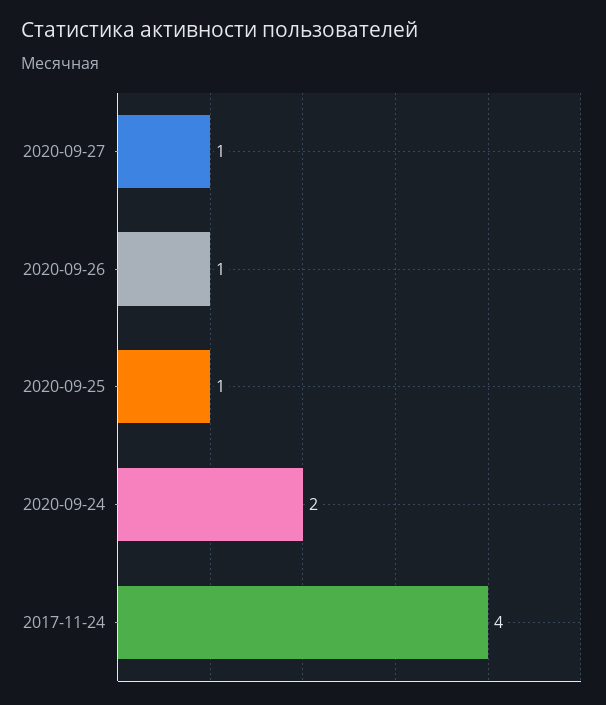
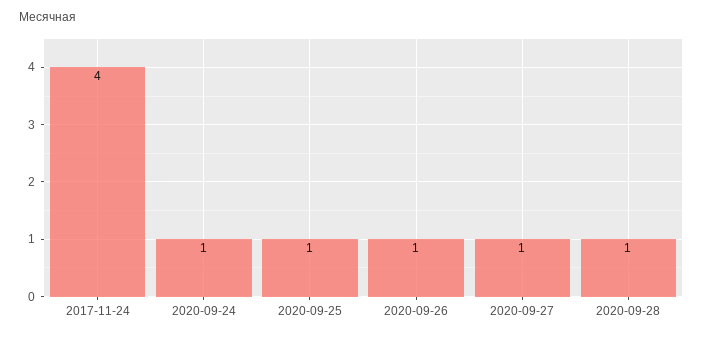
2020-09-24: 2 -> 1
2020-09-28: none -> 1

